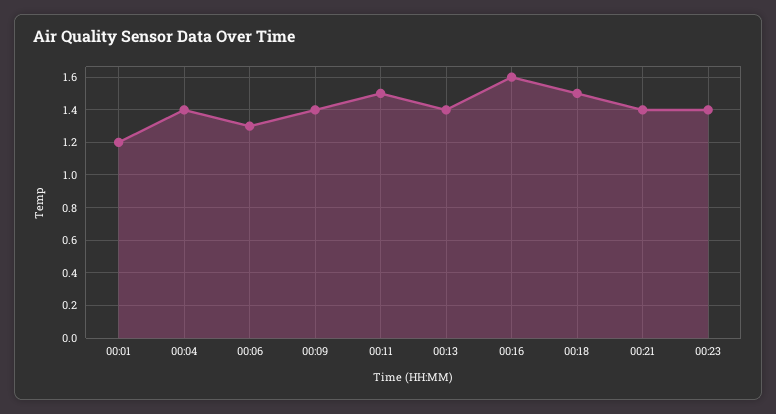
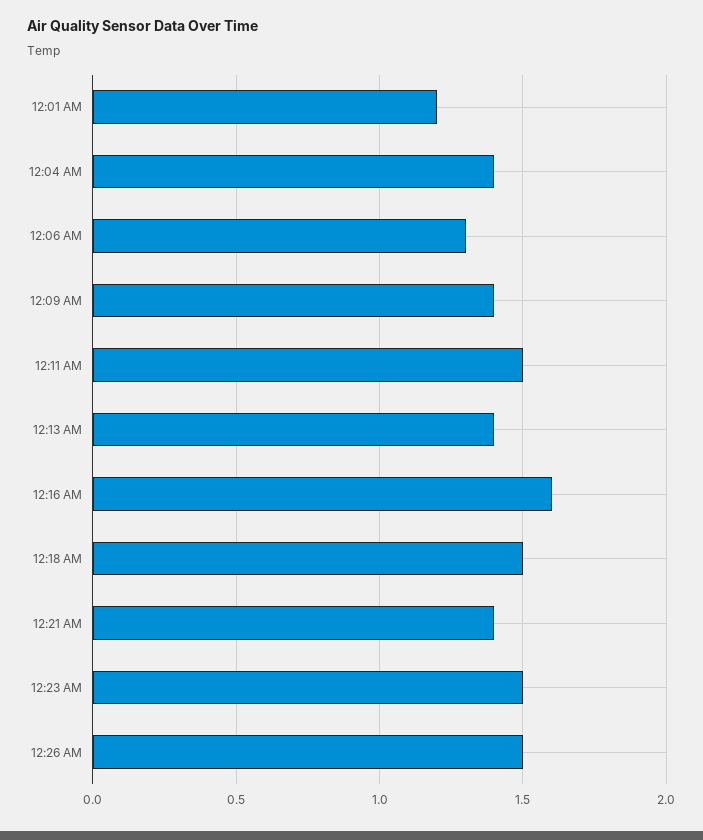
00:23: 1.4 -> 1.5
12:26 AM: none -> 1.5

